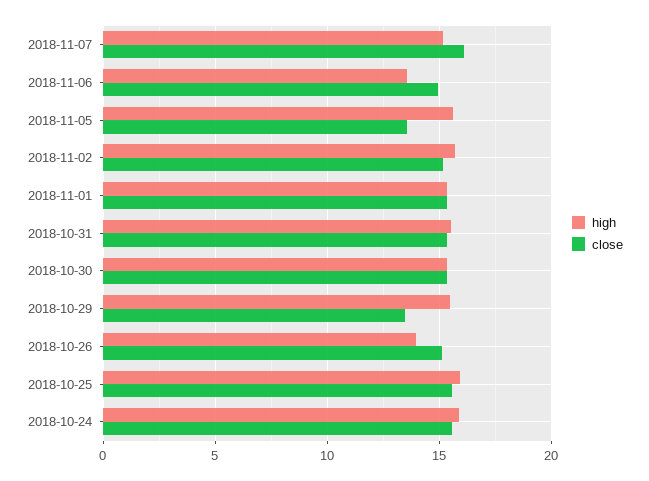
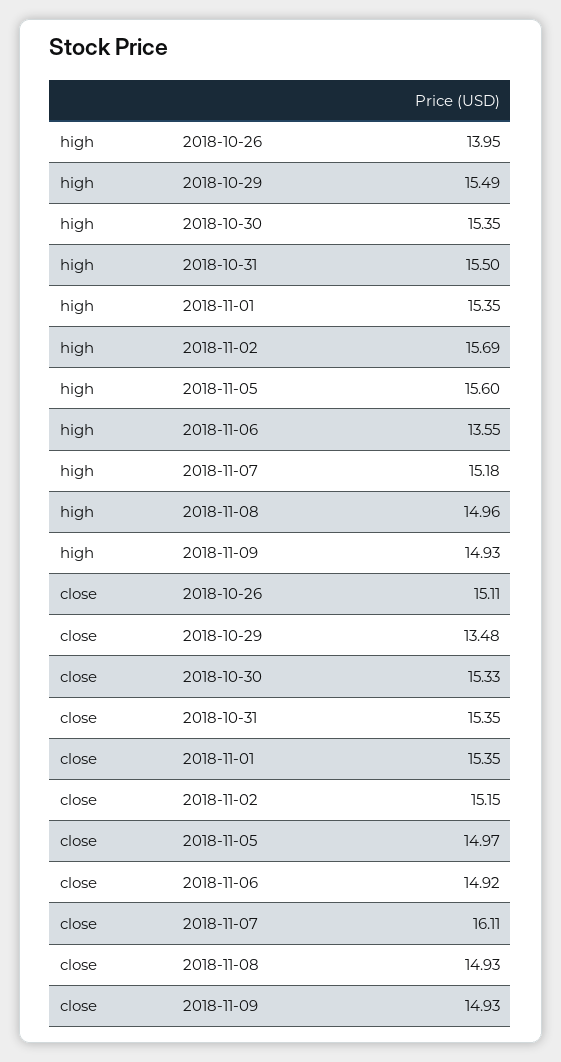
close, 2018-11-05: 13.5 -> 14.97
high, 2018-10-25: 16 -> none
close, 2018-10-25: 15.5 -> none
high, 2018-10-24: 16 -> none
close, 2018-10-24: 15.5 -> none
high, 2018-11-08: none -> 14.96
high, 2018-11-09: none -> 14.93
close, 2018-11-08: none -> 14.93
close, 2018-11-09: none -> 14.93

